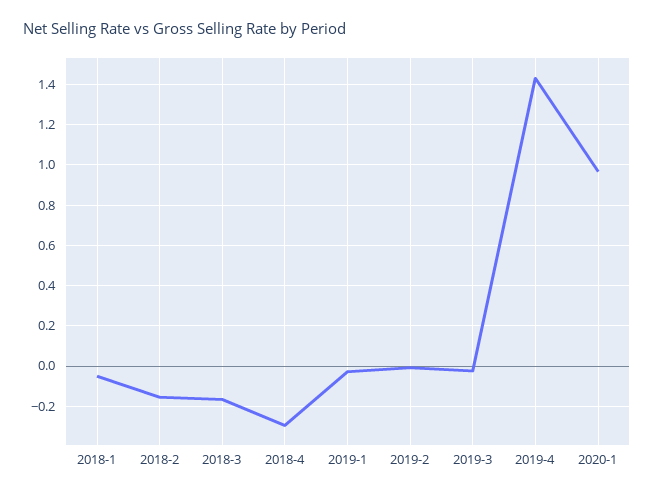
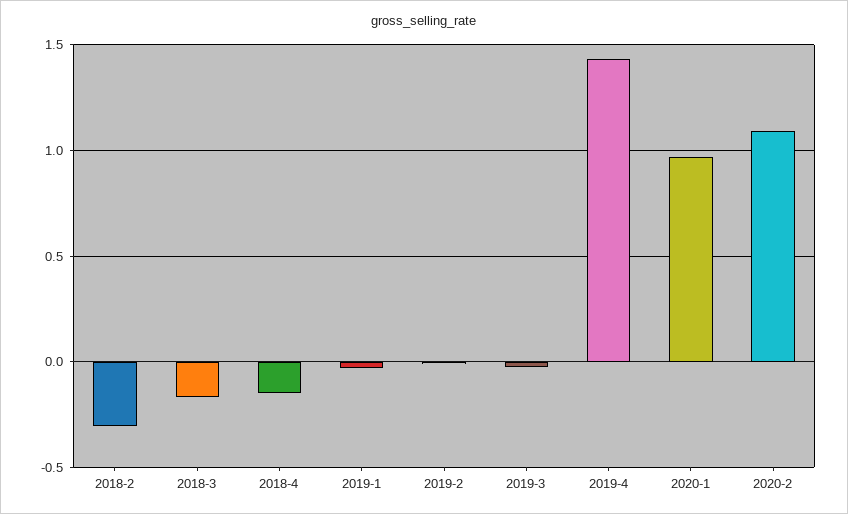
2018-1: -0.05 -> none
2018-2: -0.15 -> -0.3
2018-4: -0.3 -> -0.15
2020-2: none -> 1.1

